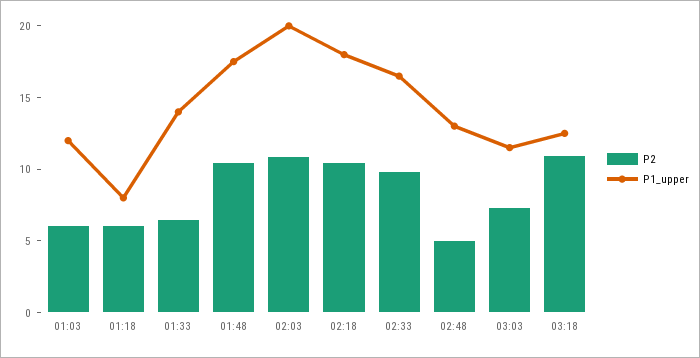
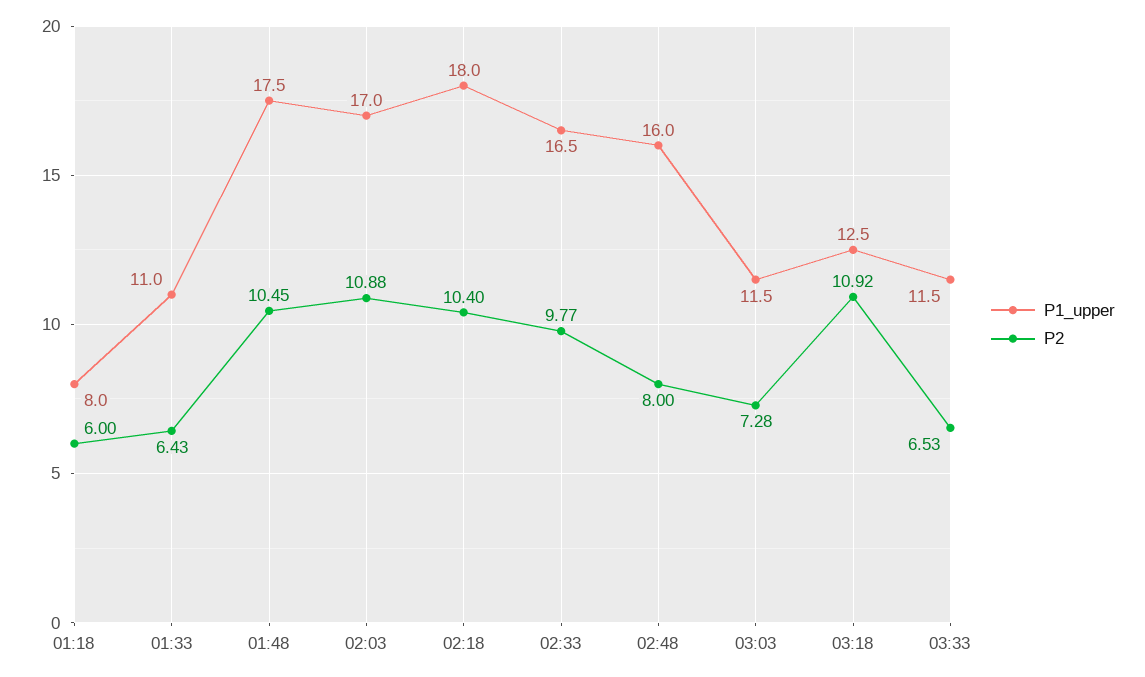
P2, 01:03: 6 -> none
P1_upper, 01:03: 12 -> none
P1_upper, 01:33: 14 -> 11
P1_upper, 02:03: 20 -> 17
P2, 02:48: 5 -> 8
P1_upper, 02:48: 13 -> 16
P1_upper, 03:33: none -> 11.5
P2, 03:33: none -> 6.53

